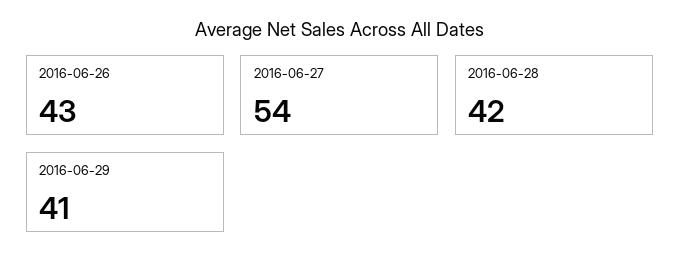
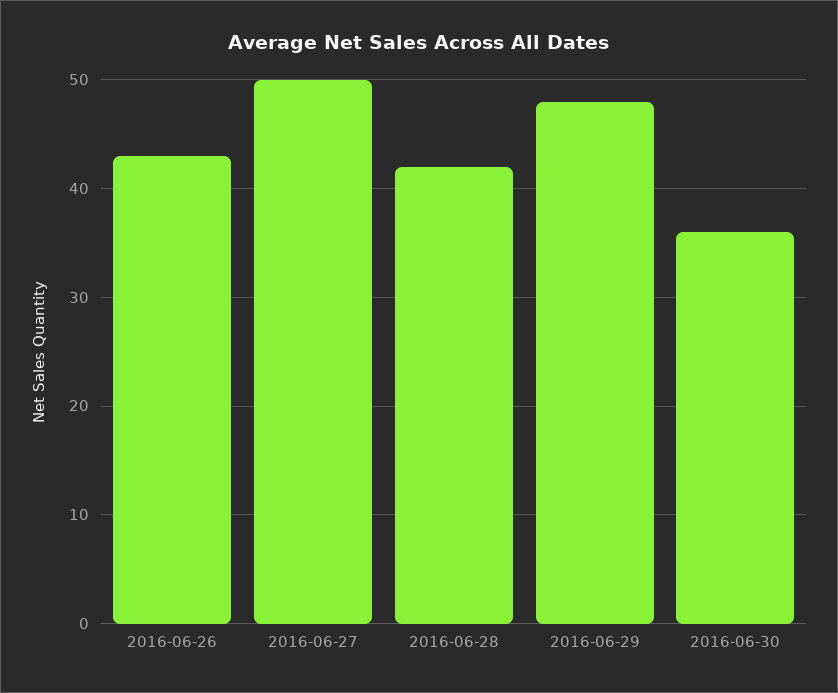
2016-06-27: 54 -> 50
2016-06-29: 41 -> 48
2016-06-30: none -> 36

